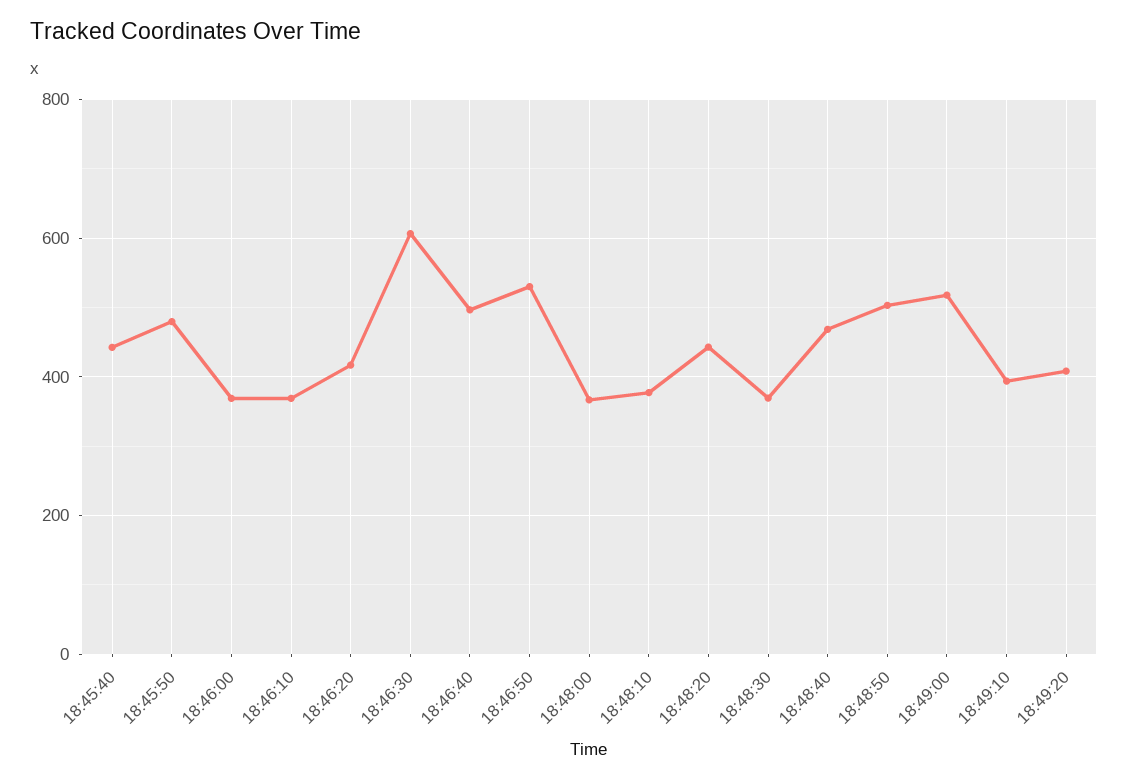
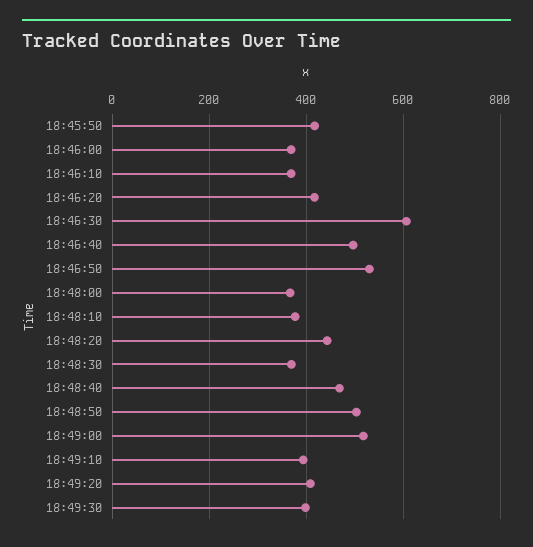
18:45:40: 440 -> none
18:45:50: 480 -> 420
18:49:30: none -> 400

